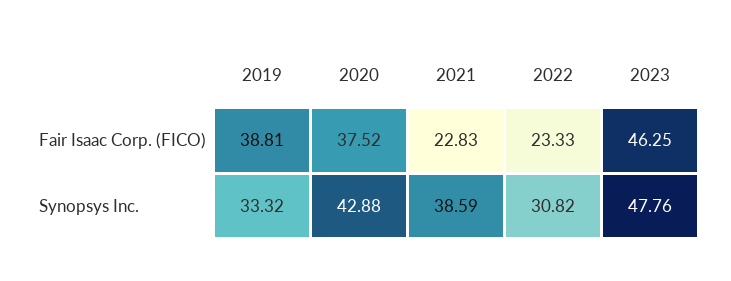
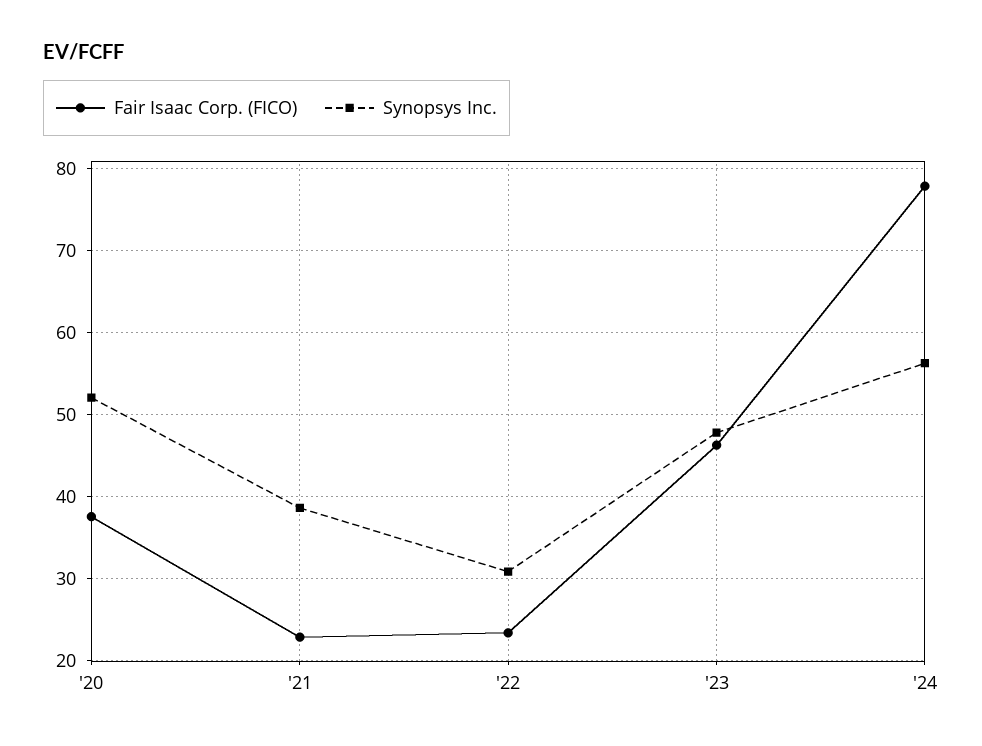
Fair Isaac Corp. (FICO), 2019: 38.81 -> none
Synopsys Inc., 2019: 33.32 -> none
Synopsys Inc., 2020: 42.88 -> 52
Fair Isaac Corp. (FICO), '24: none -> 78
Synopsys Inc., '24: none -> 56

